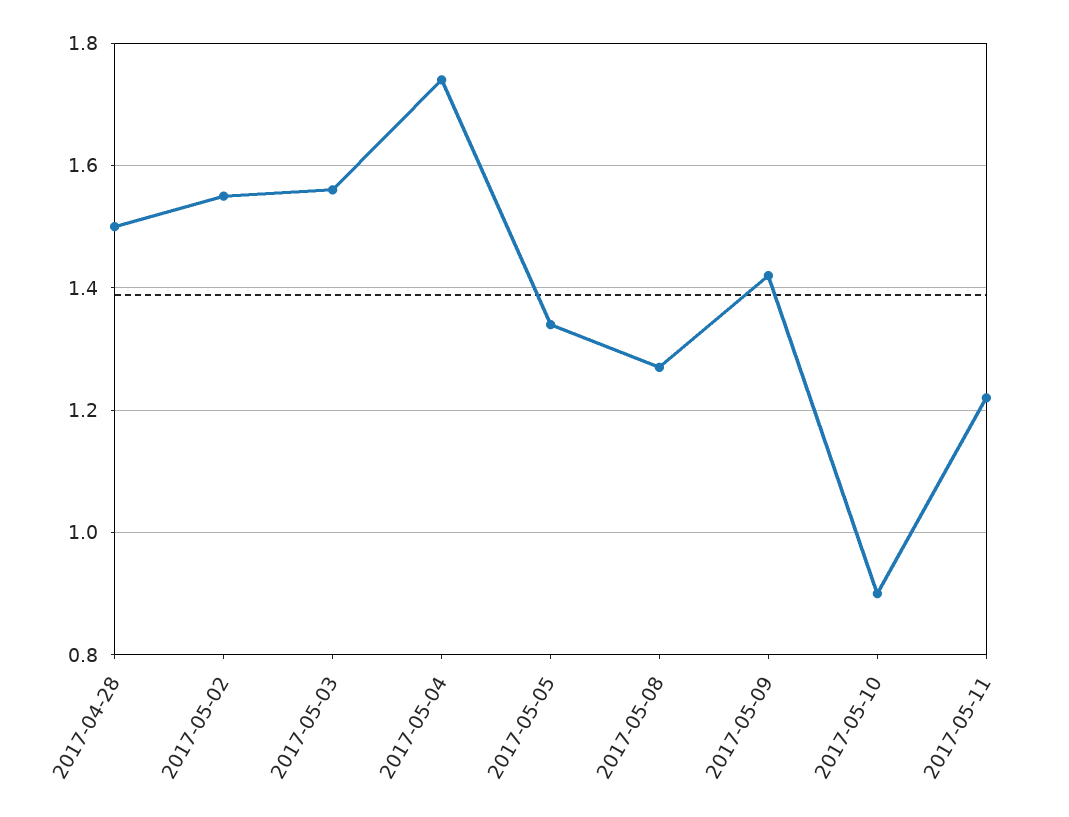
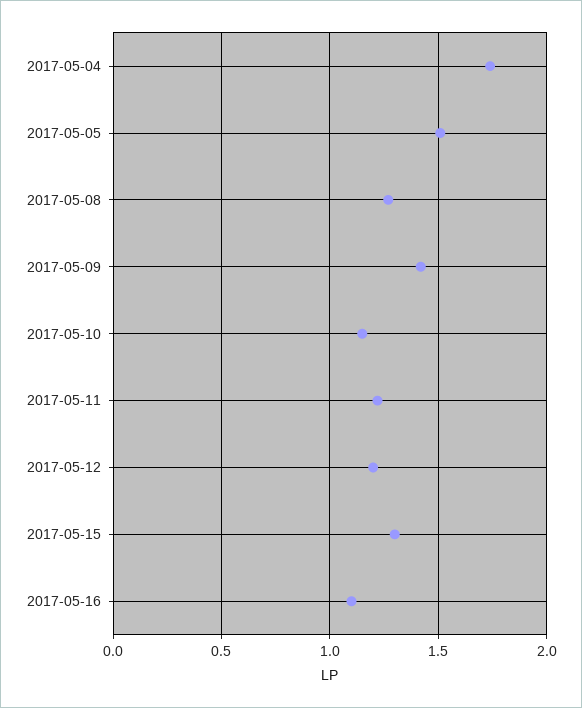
2017-04-28: 1.5 -> none
2017-05-02: 1.55 -> none
2017-05-03: 1.55 -> none
2017-05-05: 1.35 -> 1.5
2017-05-10: 0.9 -> 1.15
2017-05-12: none -> 1.2
2017-05-15: none -> 1.3
2017-05-16: none -> 1.1

